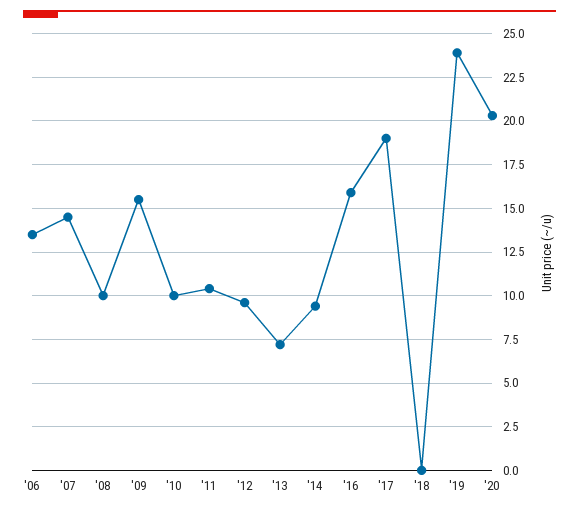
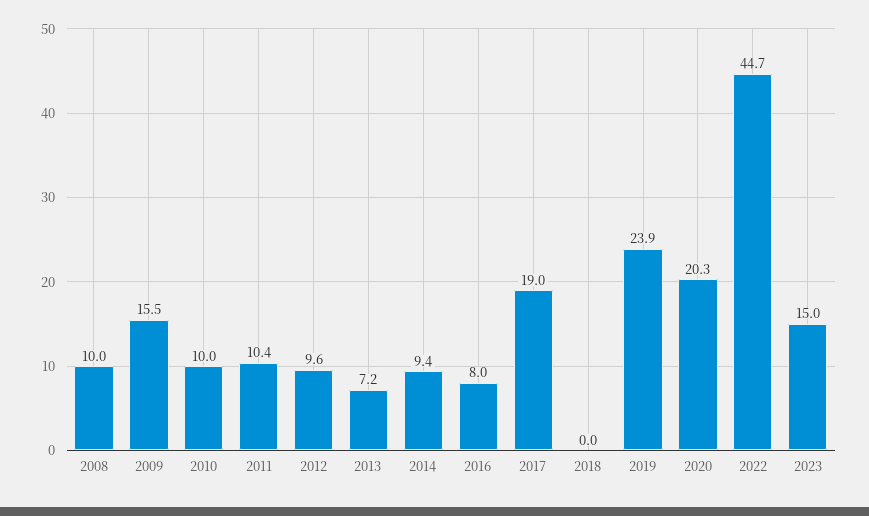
'06: 13.5 -> none
'07: 14.5 -> none
'16: 16 -> 8
2022: none -> 44.7
2023: none -> 15

